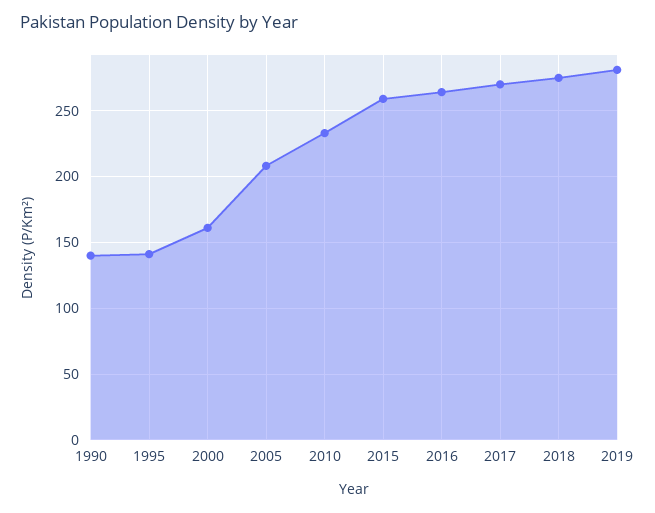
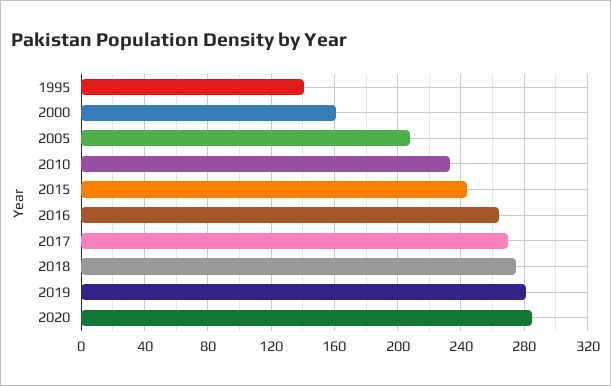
1990: 140 -> none
2015: 260 -> 245
2020: none -> 285

